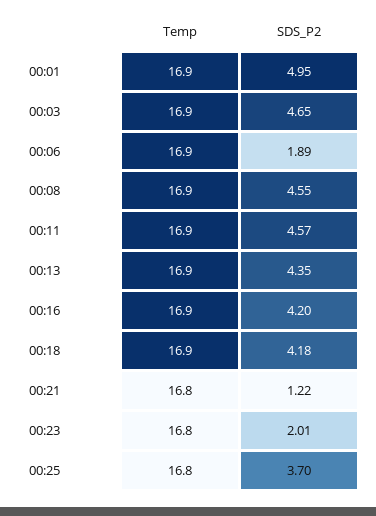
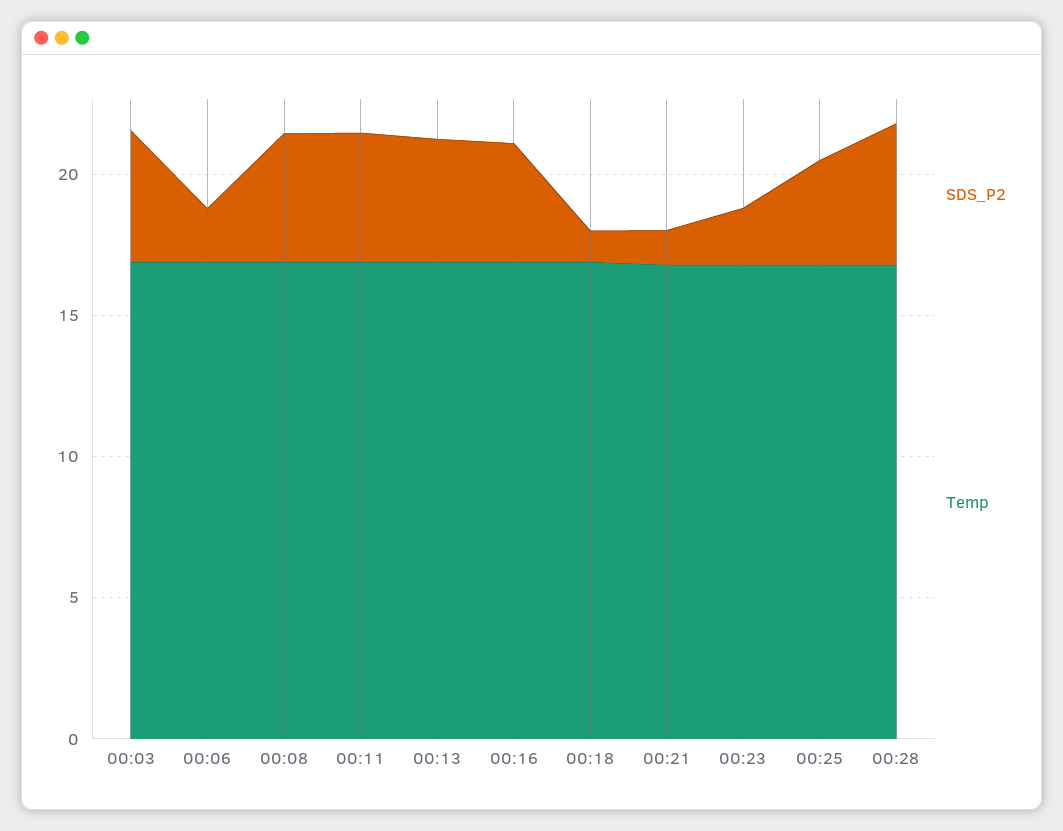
Temp, 00:01: 16.9 -> none
SDS_P2, 00:01: 4.95 -> none
SDS_P2, 00:18: 4.18 -> 1
SDS_P2, 00:28: none -> 5
Temp, 00:28: none -> 17

